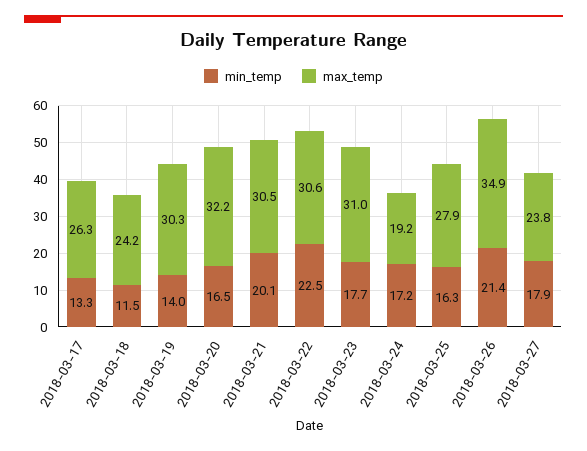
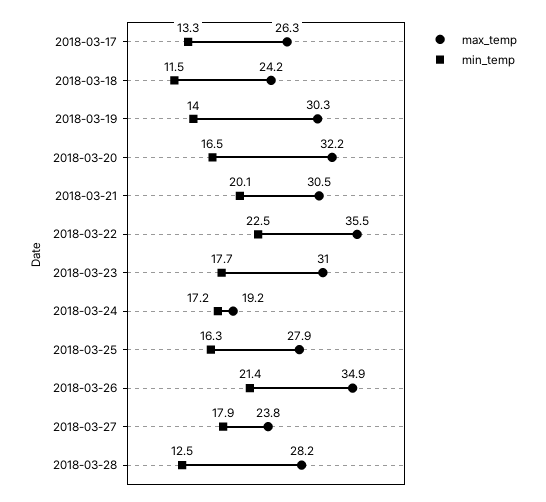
max_temp, 2018-03-22: 30.6 -> 35.5
max_temp, 2018-03-28: none -> 28.2
min_temp, 2018-03-28: none -> 12.5

